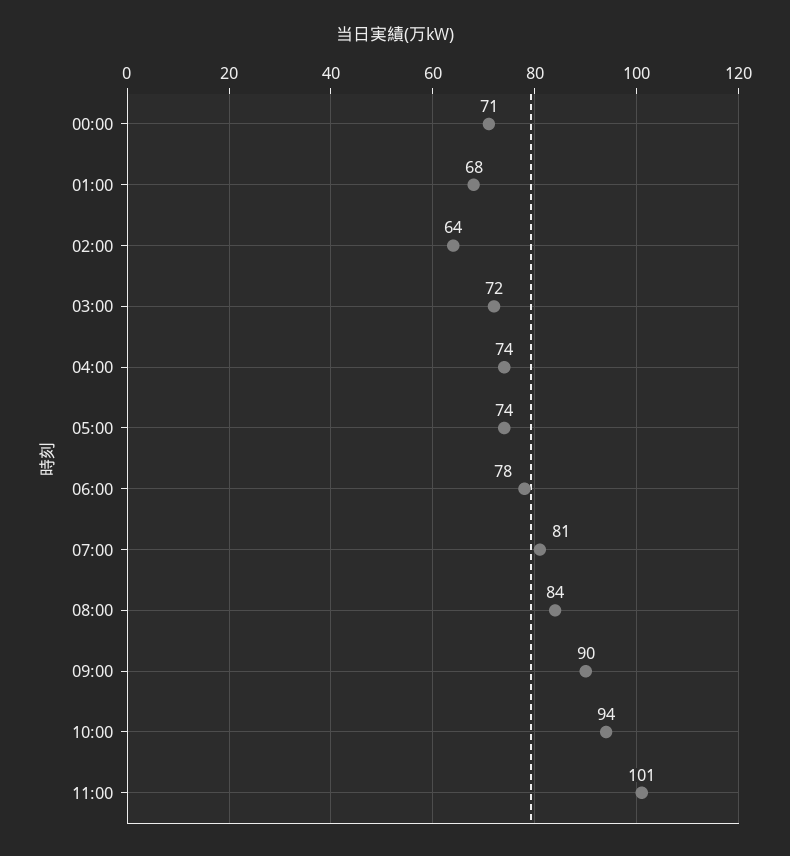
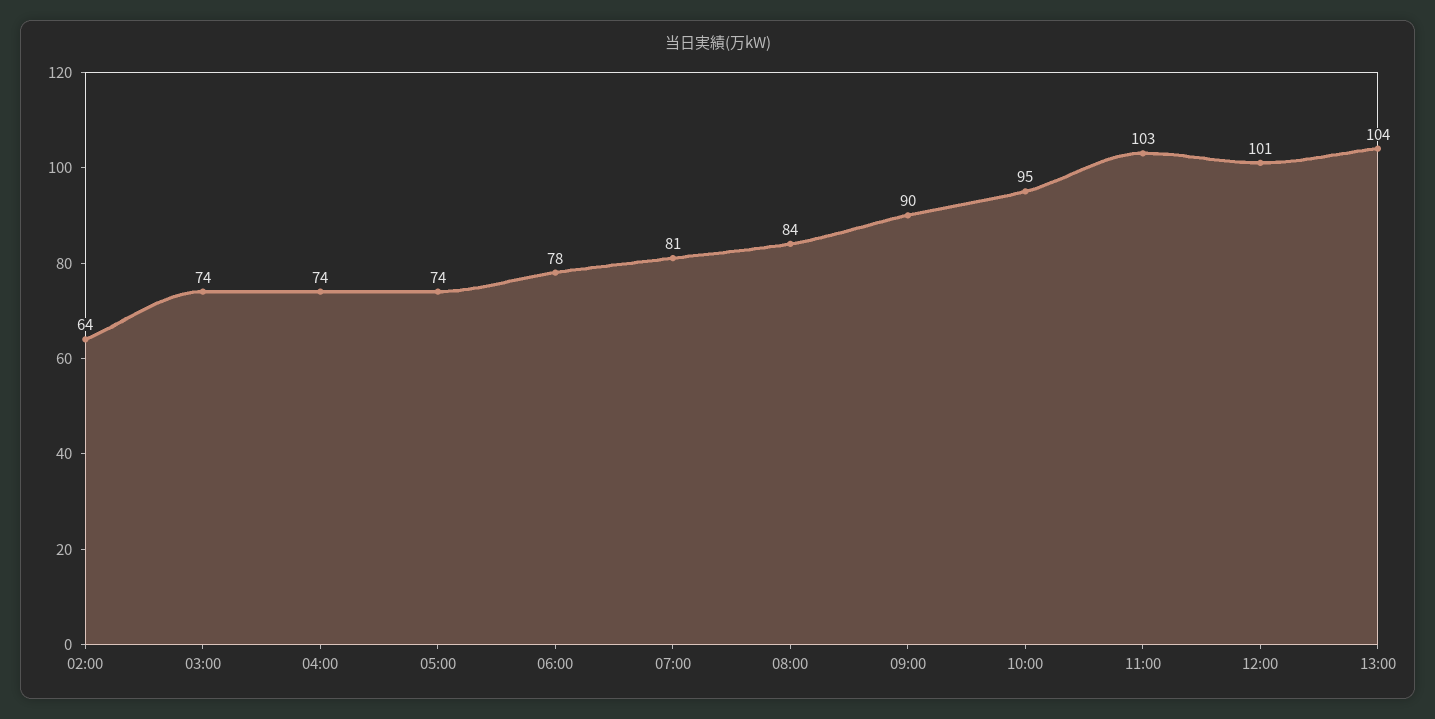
00:00: 71 -> none
01:00: 68 -> none
03:00: 72 -> 74
10:00: 94 -> 95
11:00: 101 -> 103
12:00: none -> 101
13:00: none -> 104

